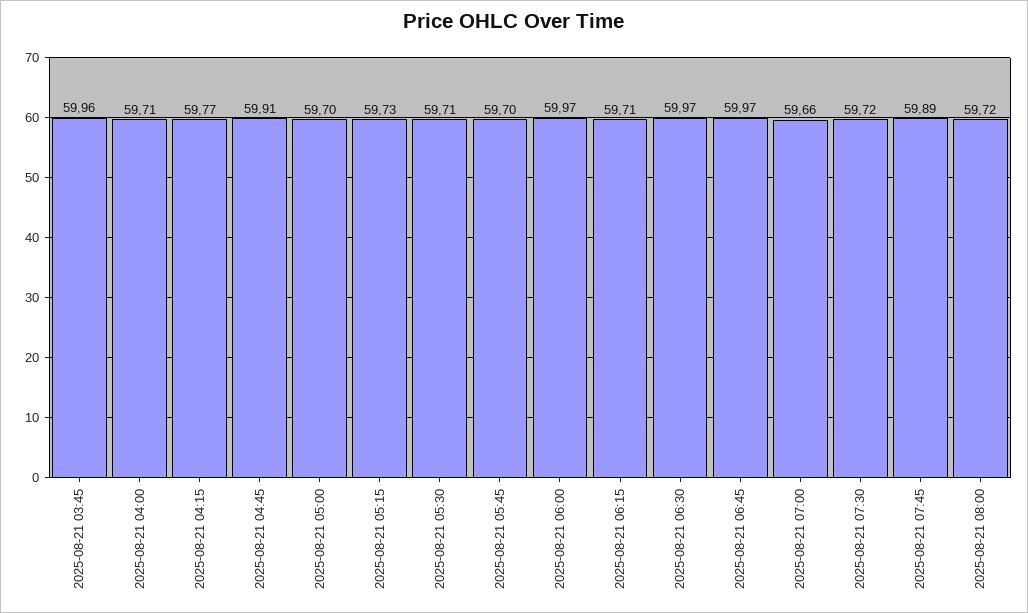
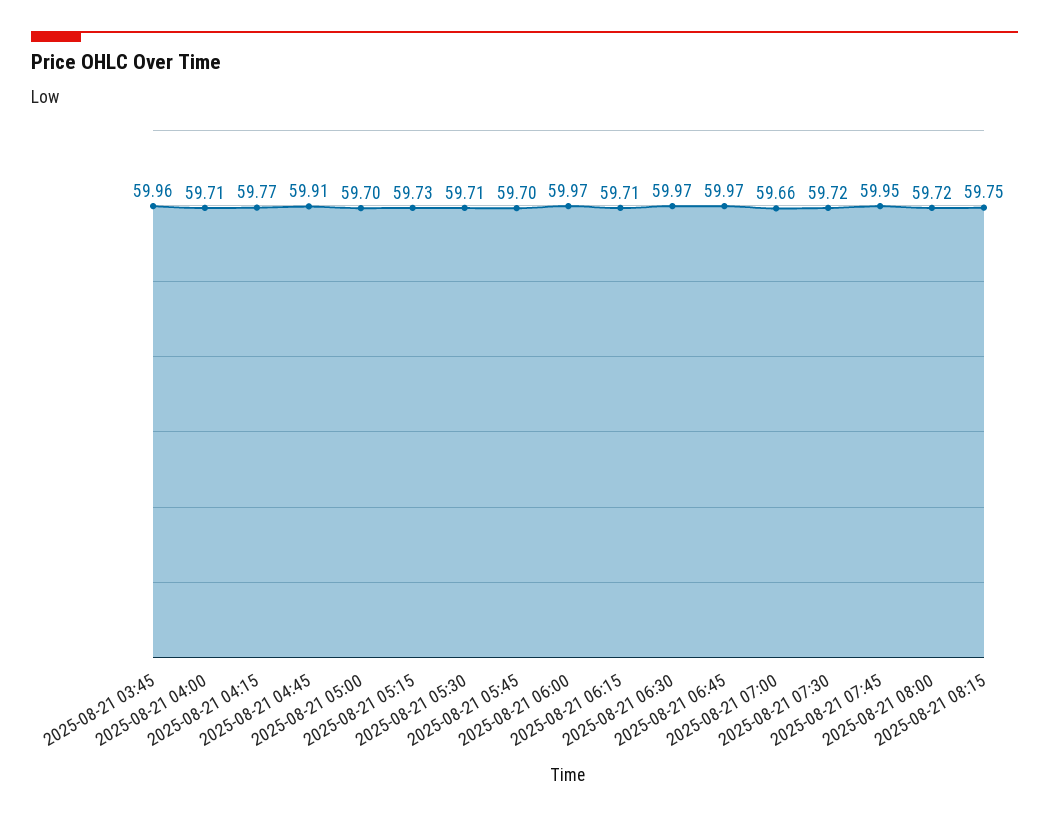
2025-08-21 07:45: 59.89 -> 59.95
2025-08-21 08:15: none -> 59.75

